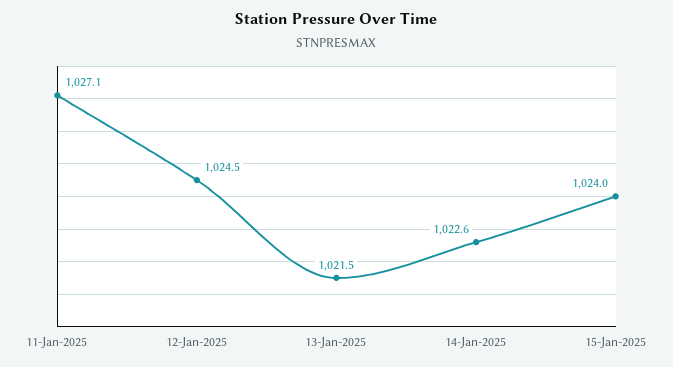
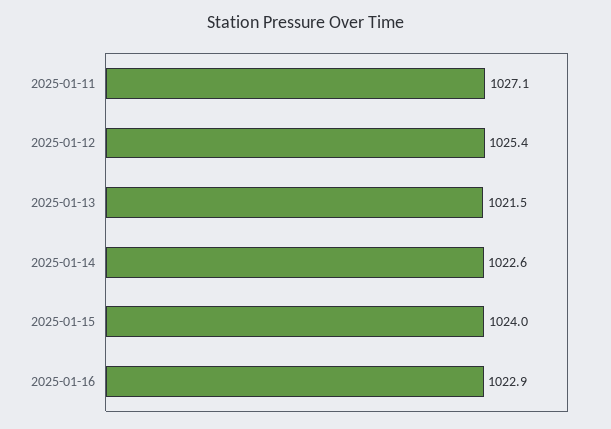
12-Jan-2025: 1024.5 -> 1025.4
2025-01-16: none -> 1022.9

